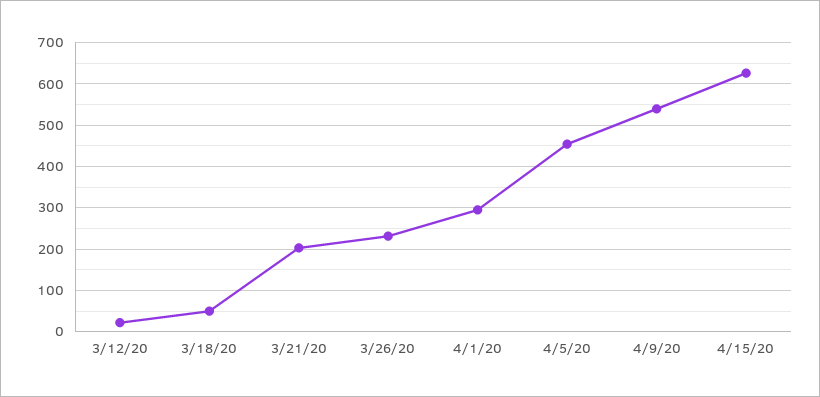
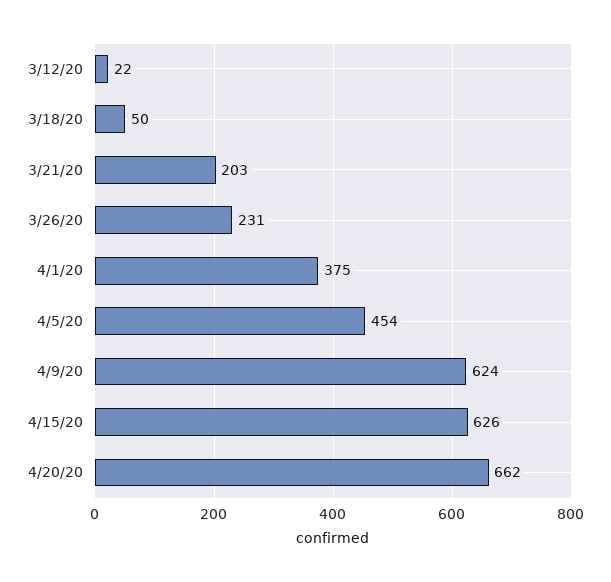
4/1/20: 300 -> 375
4/9/20: 540 -> 624
4/20/20: none -> 662

